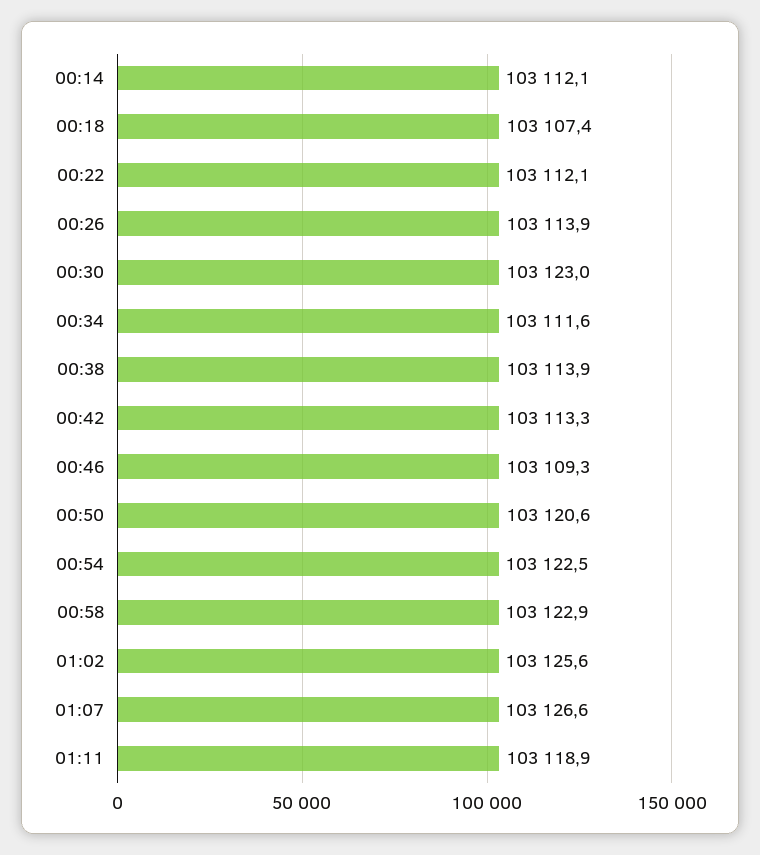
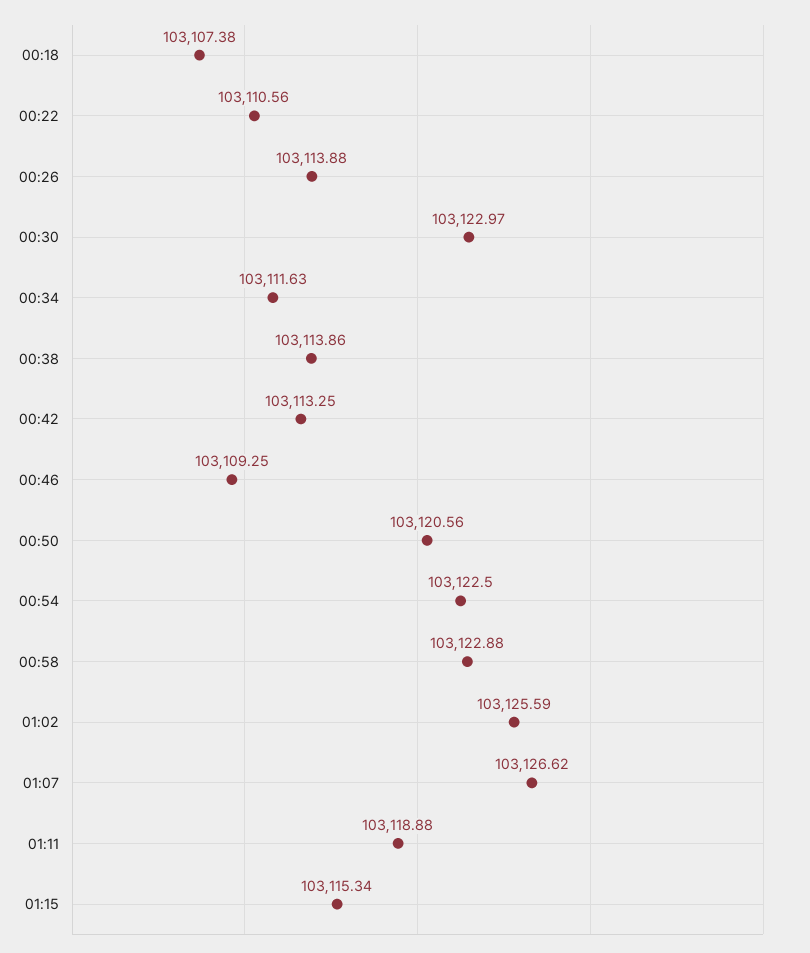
00:14: 103112.1 -> none
00:22: 103112.1 -> 103110.56
01:15: none -> 103115.34

